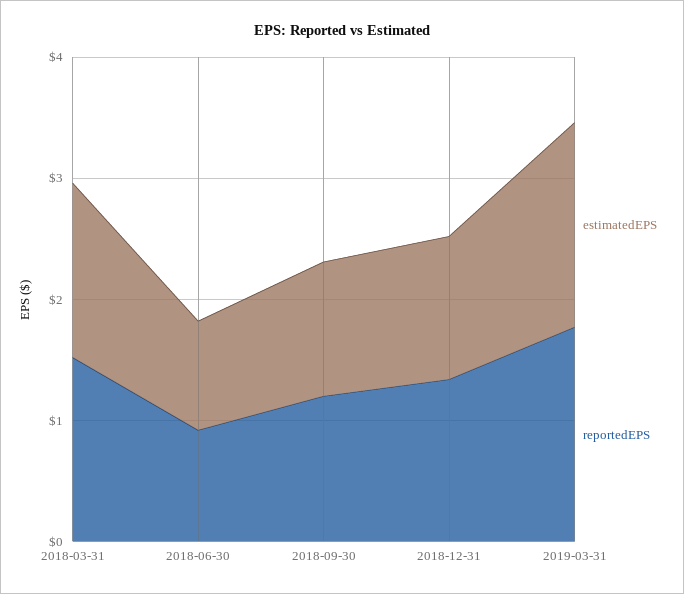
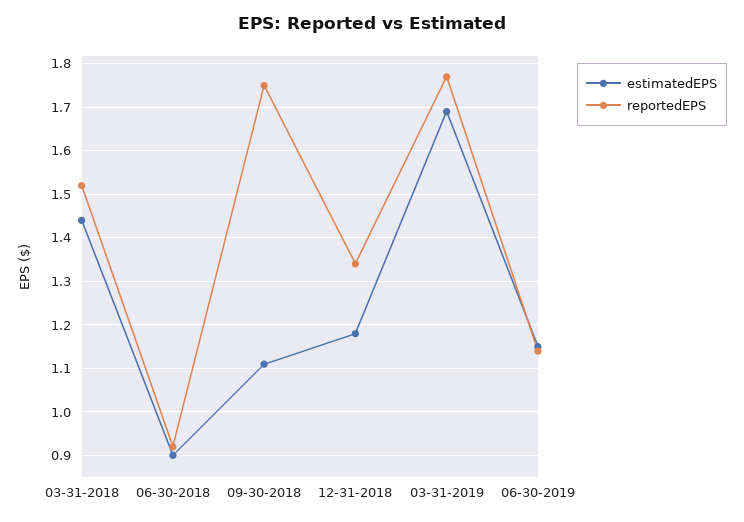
reportedEPS, 2018-09-30: 1.2 -> 1.75
estimatedEPS, 06-30-2019: none -> 1.15
reportedEPS, 06-30-2019: none -> 1.15

